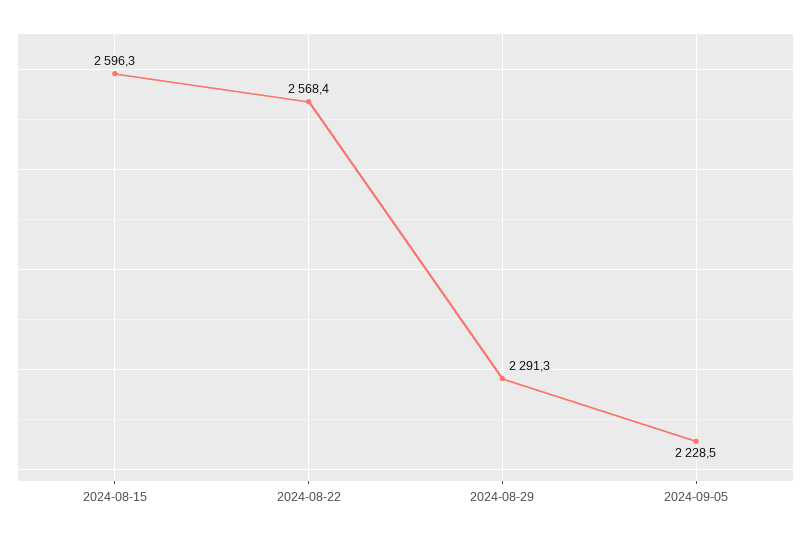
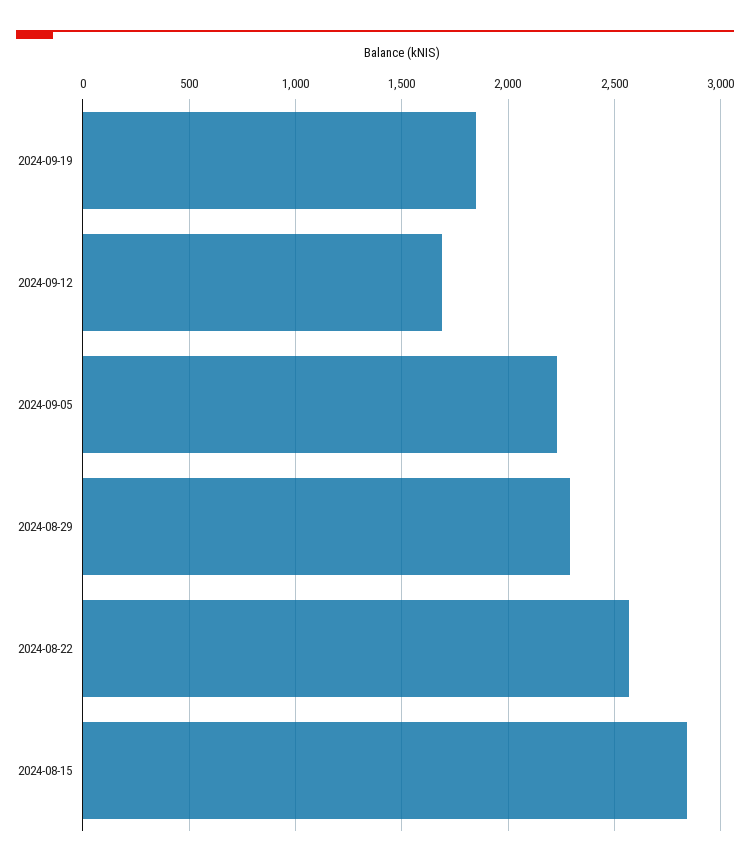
2024-08-15: 2596.3 -> 2850
2024-09-19: none -> 1850
2024-09-12: none -> 1700

